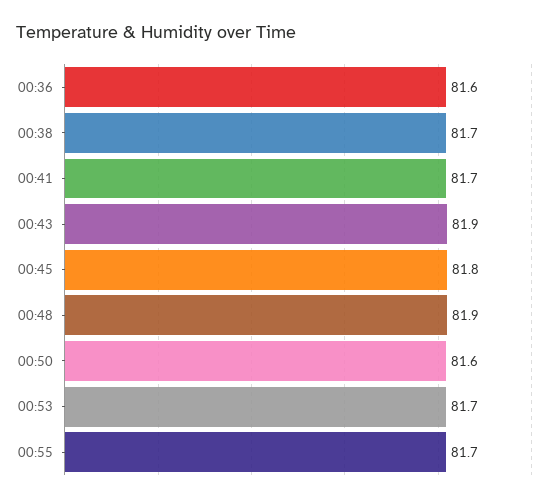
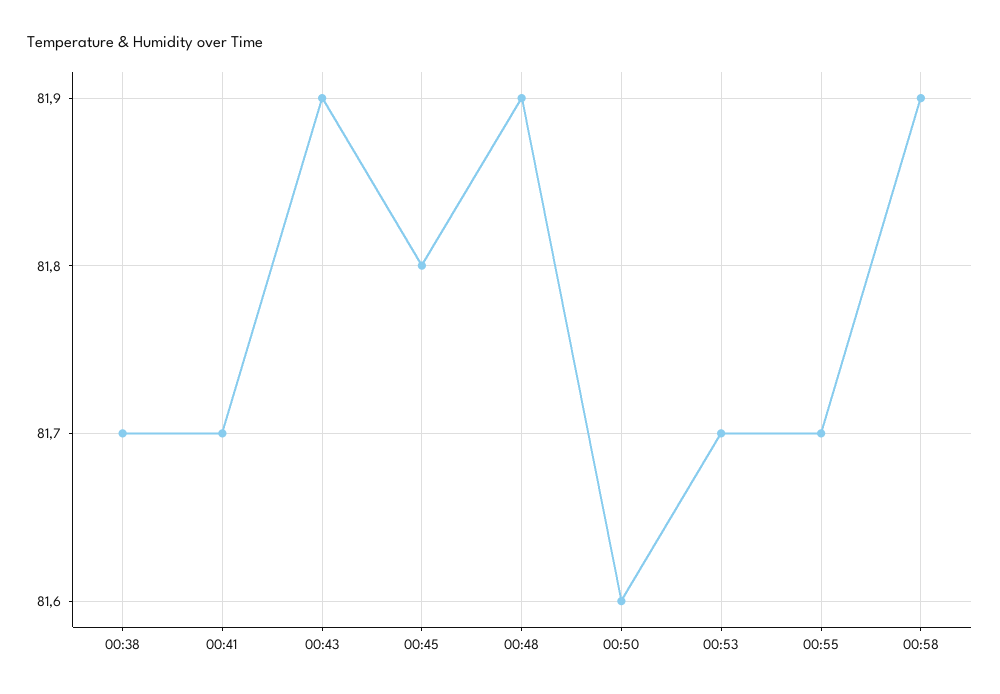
00:36: 81.6 -> none
00:58: none -> 81.9

